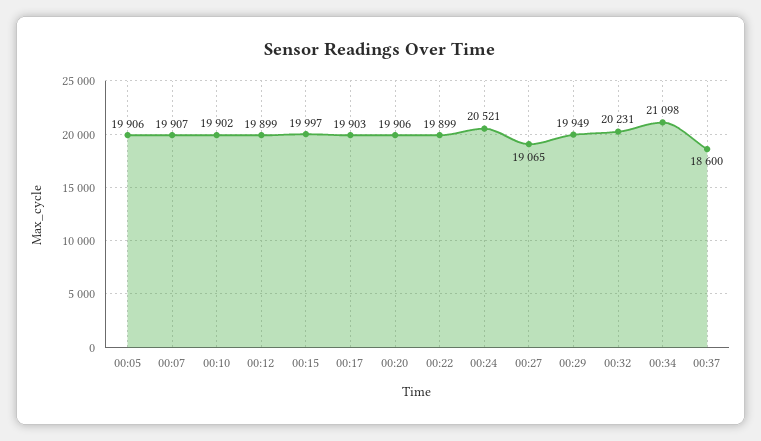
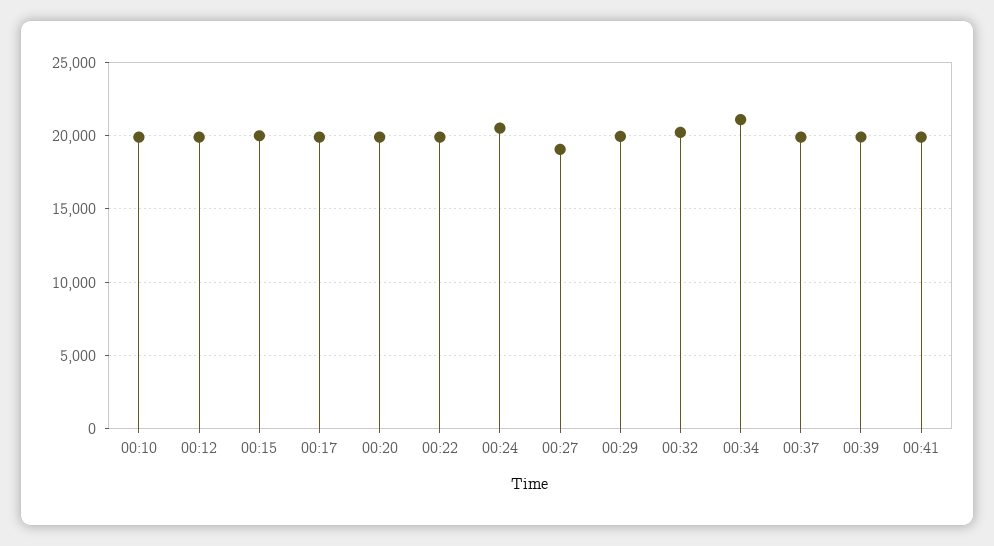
00:05: 19906 -> none
00:07: 19907 -> none
00:37: 18600 -> 20000
00:39: none -> 20000
00:41: none -> 20000

